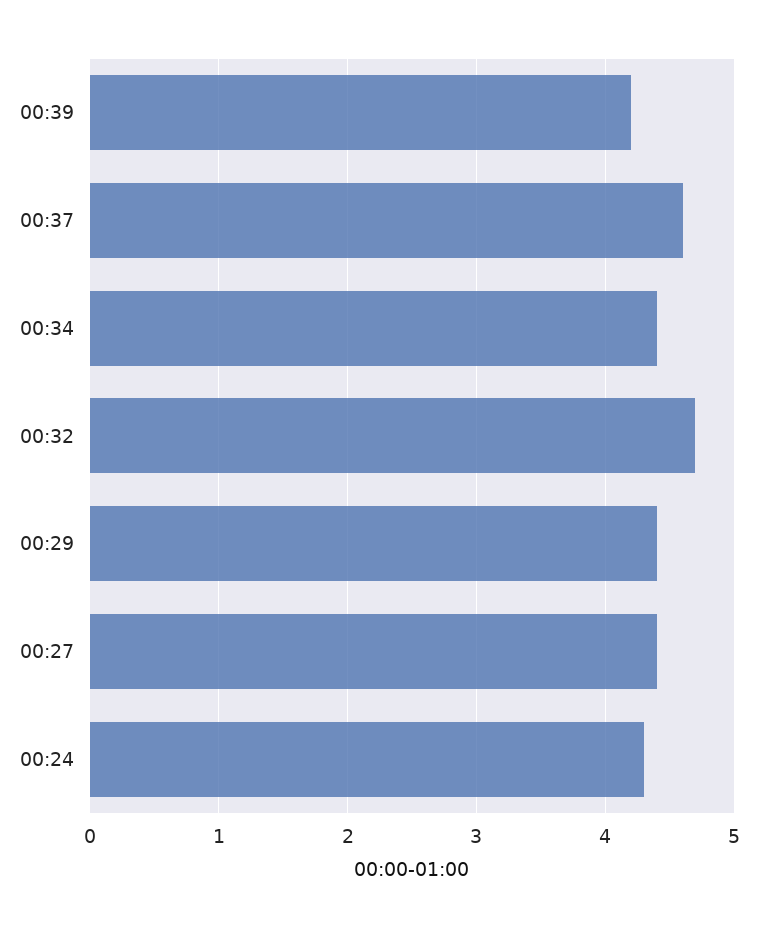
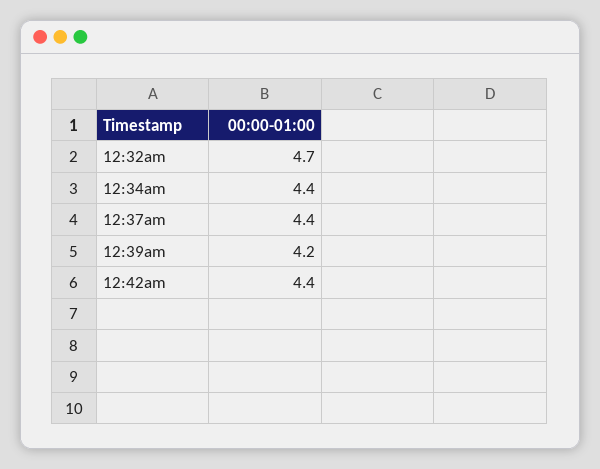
00:37: 4.6 -> 4.4
00:29: 4.4 -> none
00:27: 4.4 -> none
00:24: 4.3 -> none
12:42am: none -> 4.4

